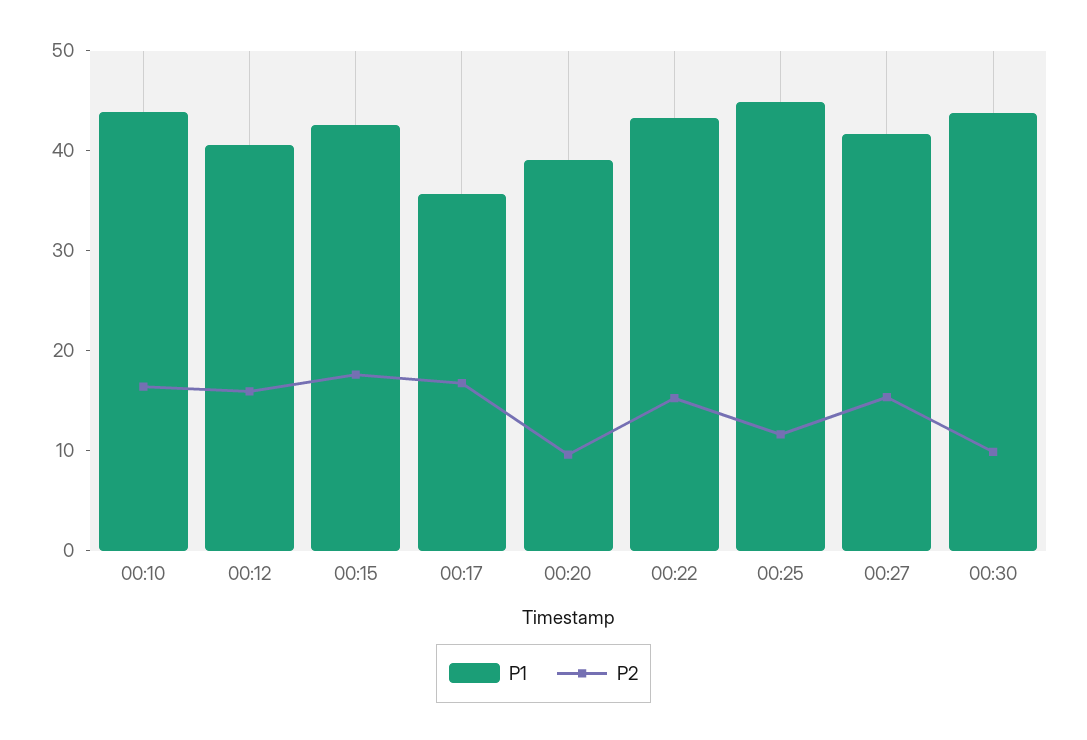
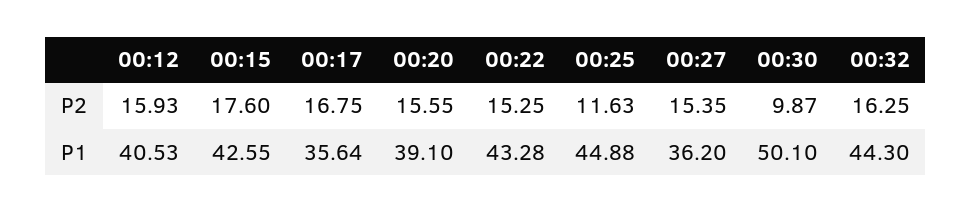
P1, 00:10: 44 -> none
P2, 00:10: 16 -> none
P2, 00:20: 10 -> 15.55
P1, 00:27: 42 -> 36.2
P1, 00:30: 44 -> 50.1
P2, 00:32: none -> 16.25
P1, 00:32: none -> 44.3

